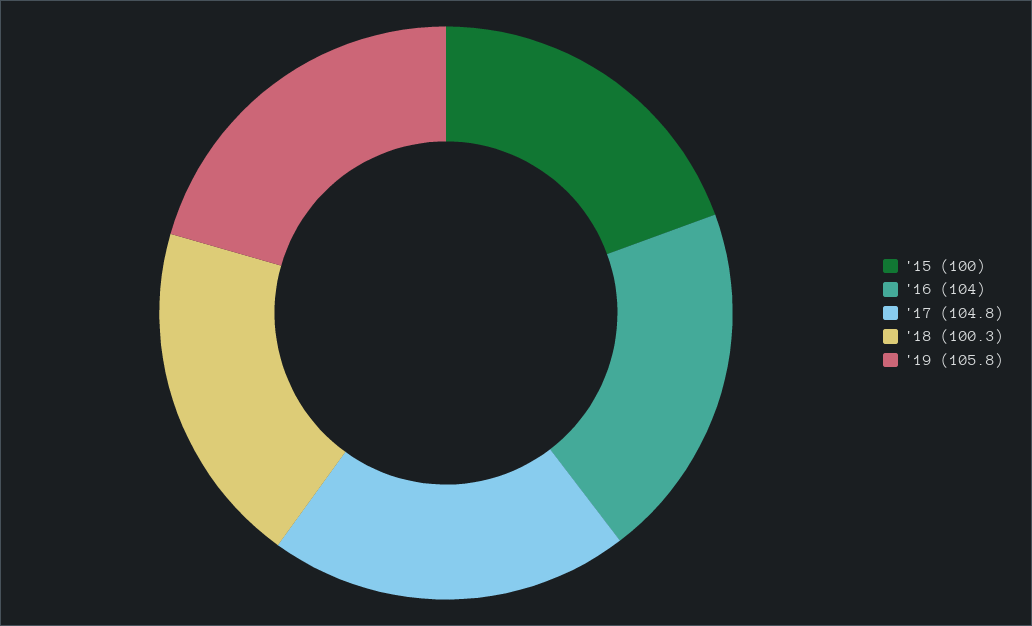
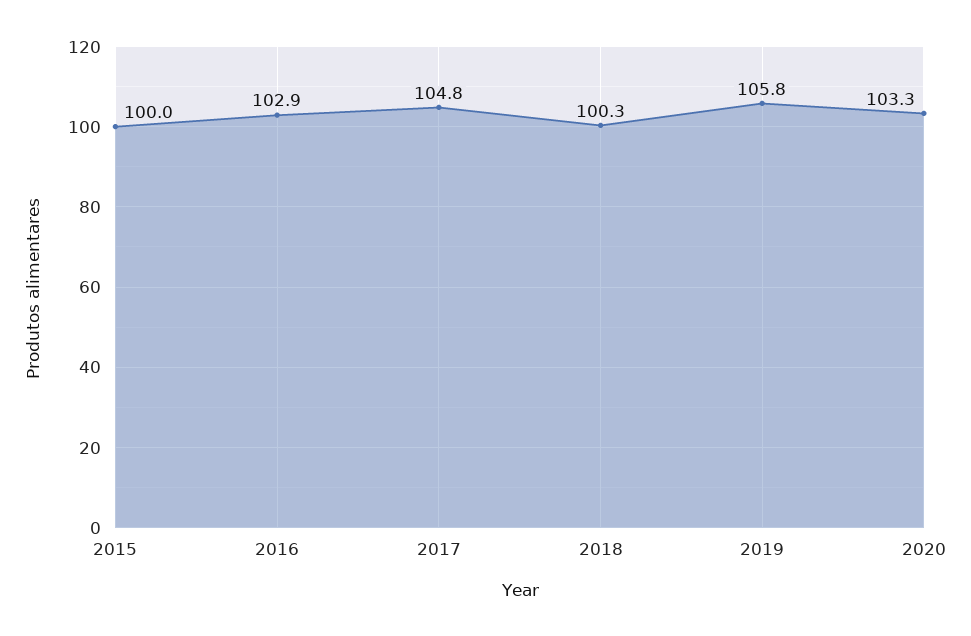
'16: 104 -> 102.9
2020: none -> 103.3

